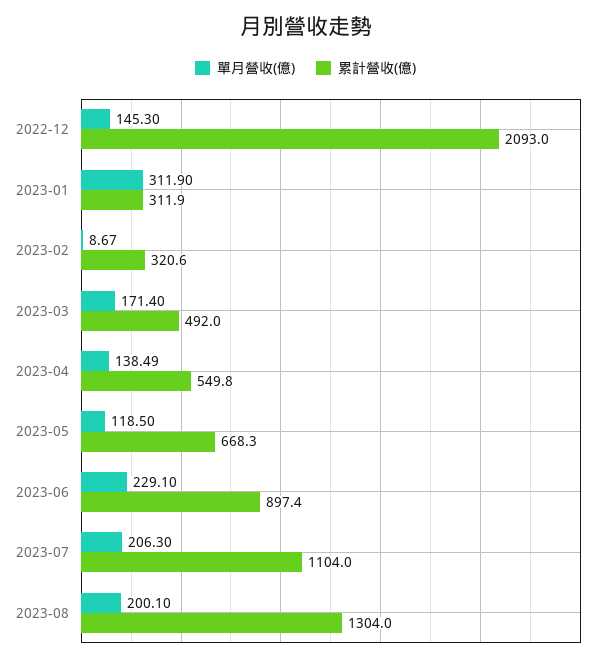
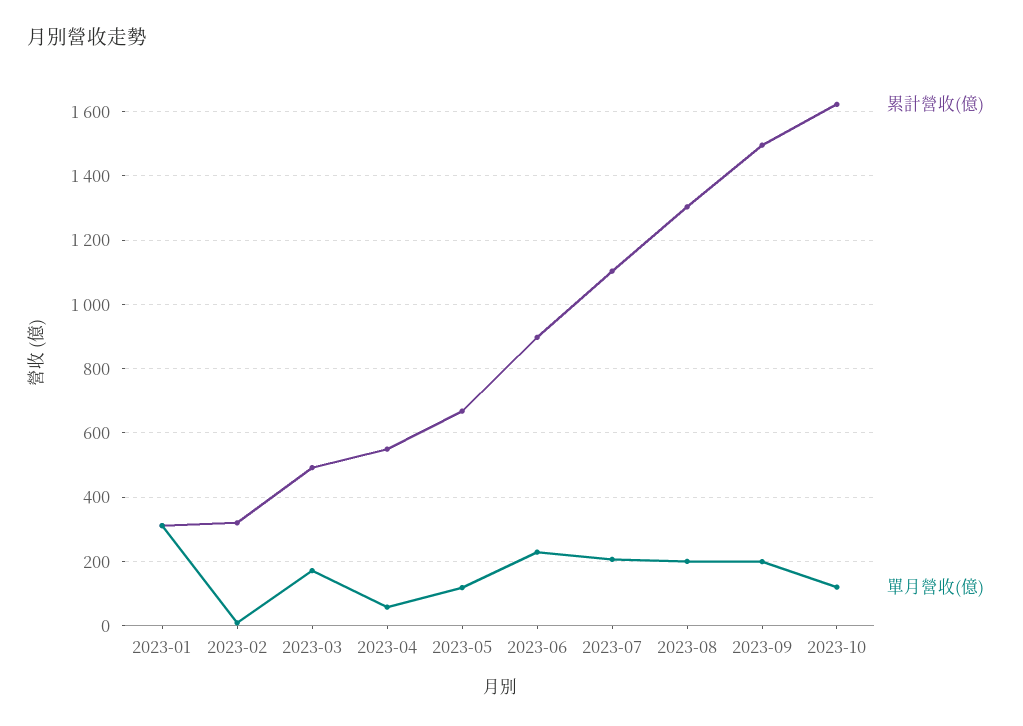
單月營收(億), 2022-12: 145.3 -> none
累計營收(億), 2022-12: 2093 -> none
單月營收(億), 2023-04: 138.49 -> 60
累計營收(億), 2023-09: none -> 1500
單月營收(億), 2023-09: none -> 200
累計營收(億), 2023-10: none -> 1620
單月營收(億), 2023-10: none -> 120

